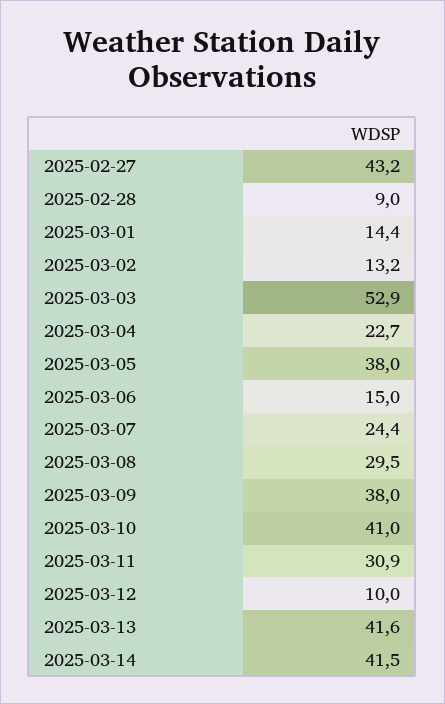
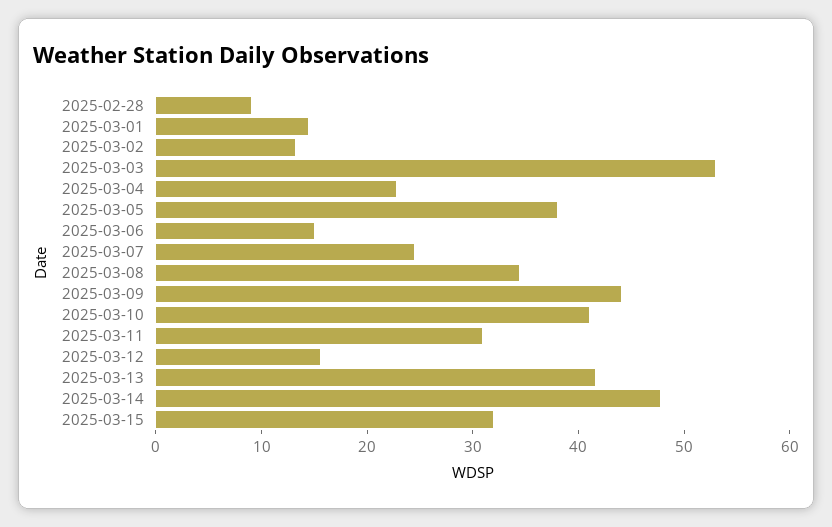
2025-02-27: 43.2 -> none
2025-03-08: 29.5 -> 34
2025-03-09: 38 -> 44
2025-03-12: 10 -> 16
2025-03-14: 41.5 -> 48
2025-03-15: none -> 32

